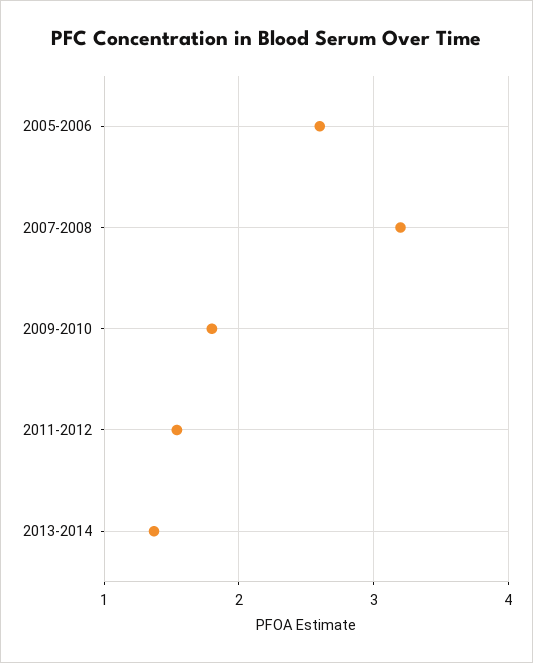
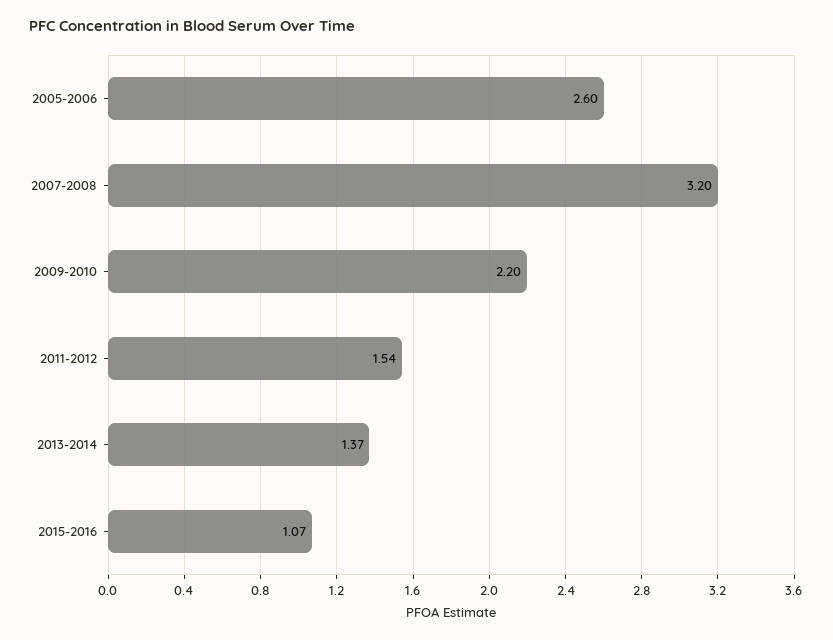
2009-2010: 1.8 -> 2.2
2015-2016: none -> 1.07

